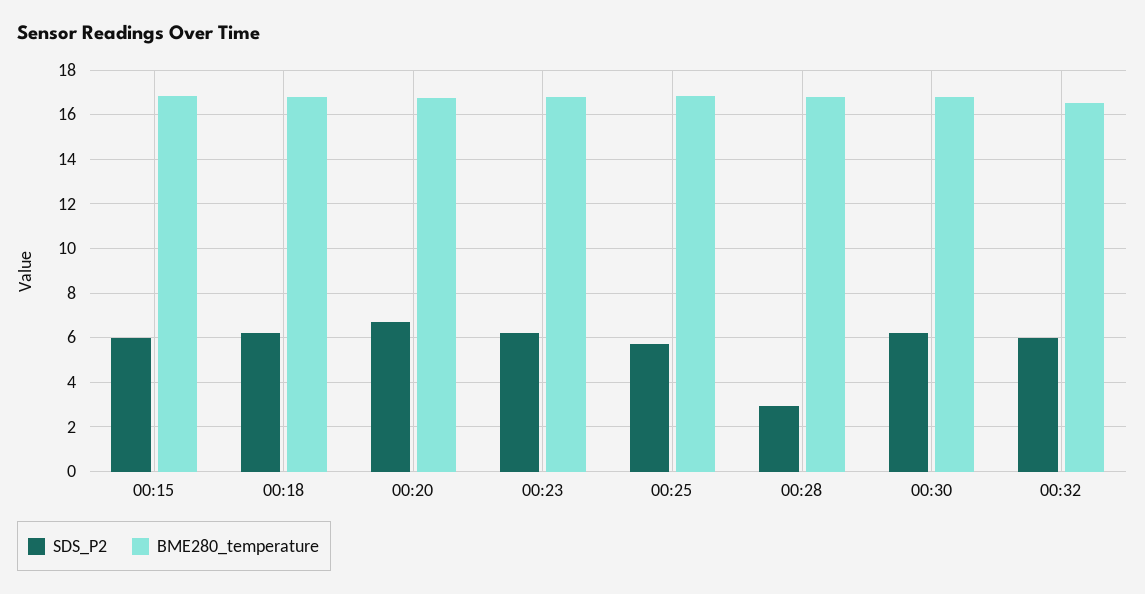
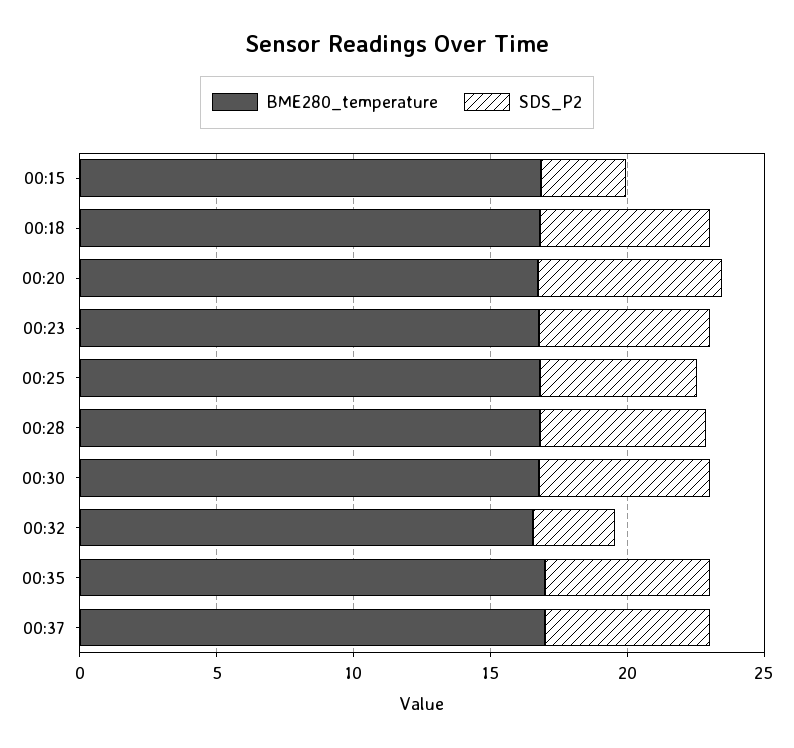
SDS_P2, 00:15: 6 -> 3
SDS_P2, 00:28: 3 -> 6
SDS_P2, 00:32: 6 -> 3
BME280_temperature, 00:35: none -> 17
SDS_P2, 00:35: none -> 6
BME280_temperature, 00:37: none -> 17
SDS_P2, 00:37: none -> 6

